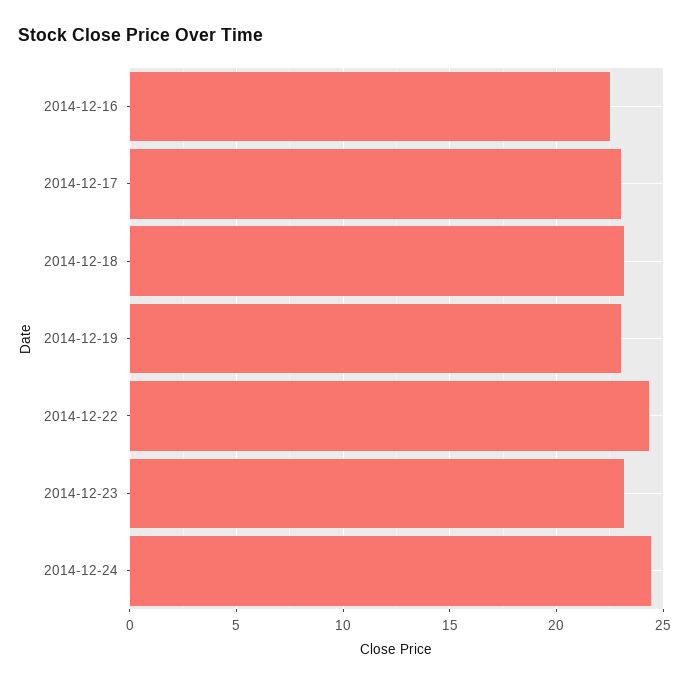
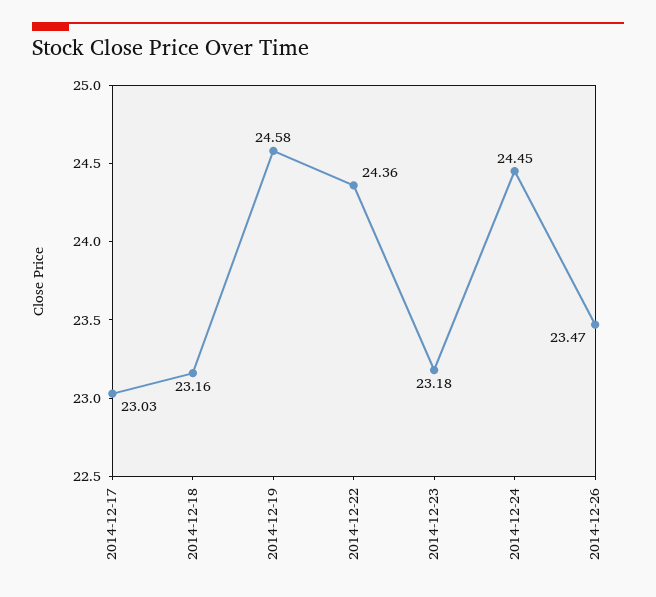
2014-12-16: 22.5 -> none
2014-12-19: 23 -> 24.58
2014-12-26: none -> 23.47

